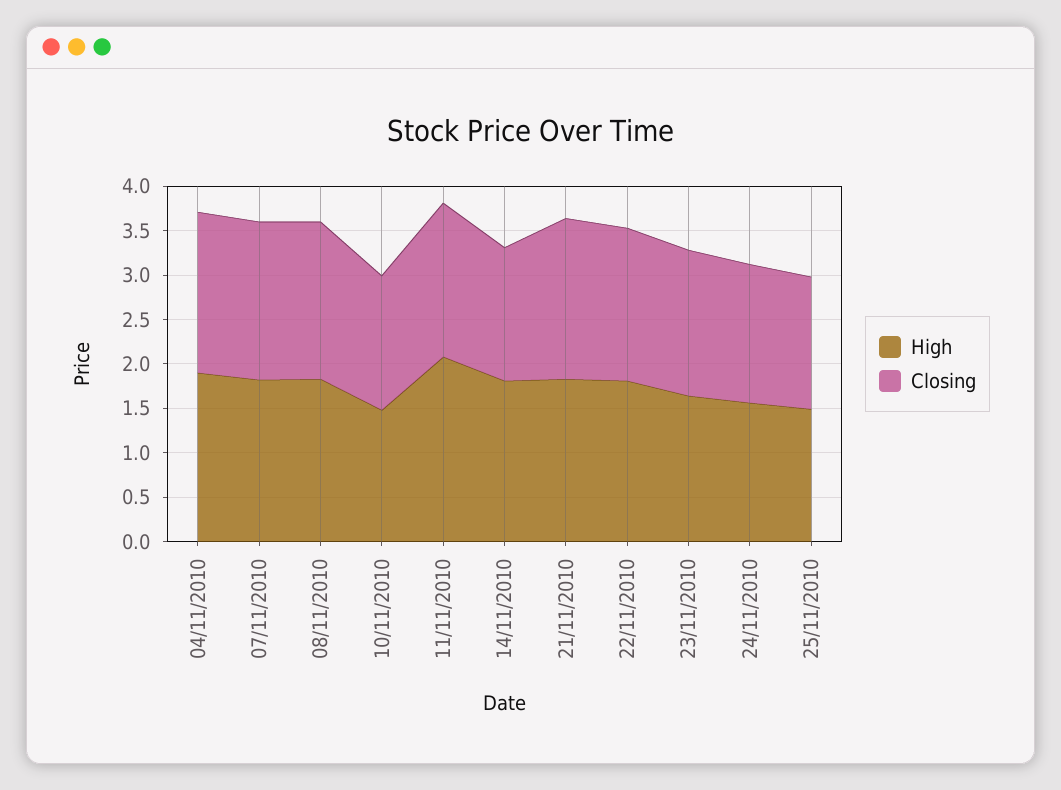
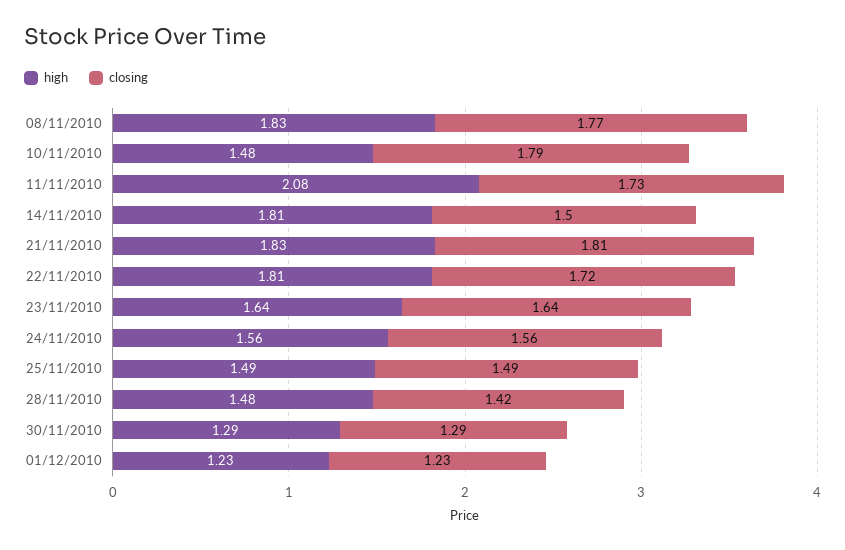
High, 04/11/2010: 1.9 -> none
Closing, 04/11/2010: 1.8 -> none
High, 07/11/2010: 1.8 -> none
Closing, 07/11/2010: 1.8 -> none
Closing, 10/11/2010: 1.5 -> 1.79
High, 28/11/2010: none -> 1.48
Closing, 28/11/2010: none -> 1.42
High, 30/11/2010: none -> 1.29
Closing, 30/11/2010: none -> 1.29
High, 01/12/2010: none -> 1.23
Closing, 01/12/2010: none -> 1.23

